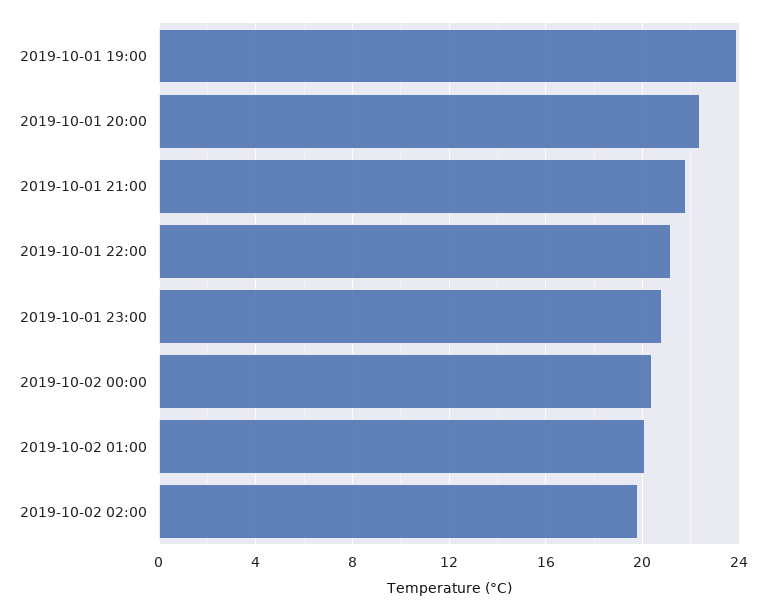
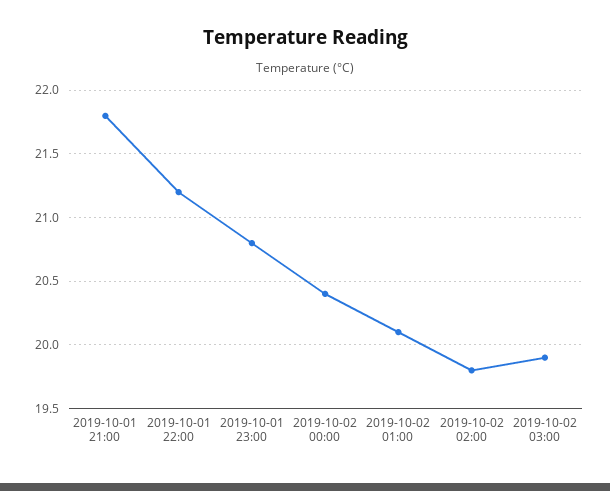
2019-10-01 19:00: 24 -> none
2019-10-01 20:00: 22.5 -> none
2019-10-02 03:00: none -> 19.9

